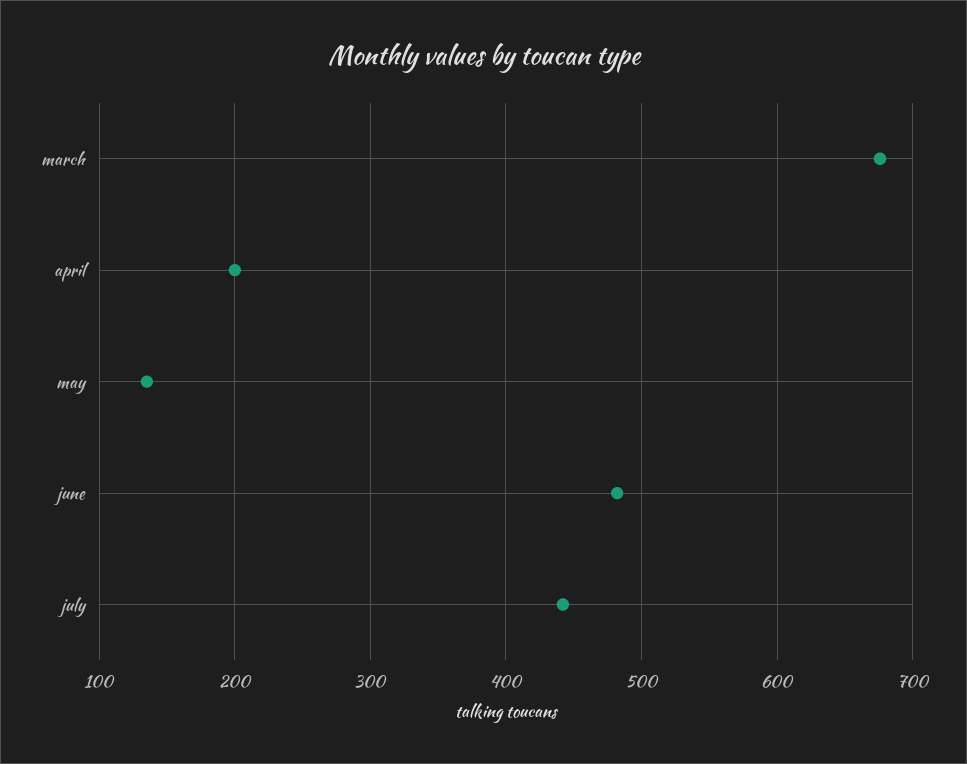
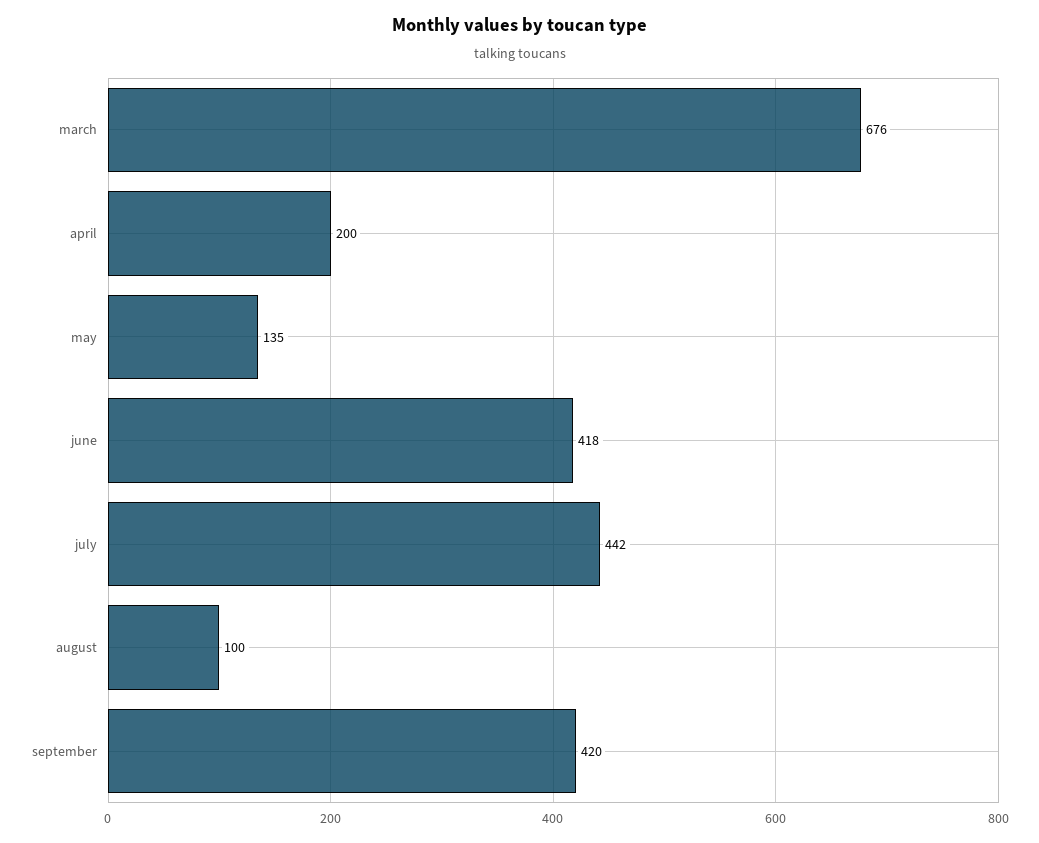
june: 480 -> 418
august: none -> 100
september: none -> 420

